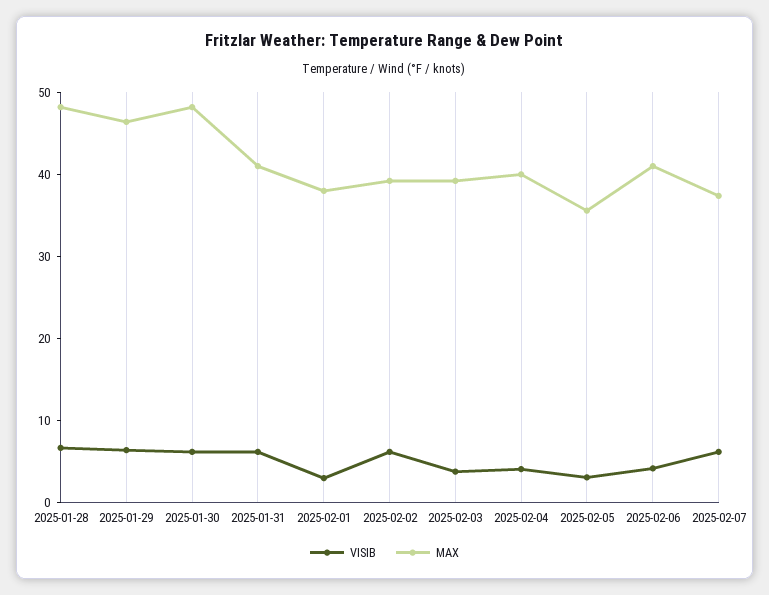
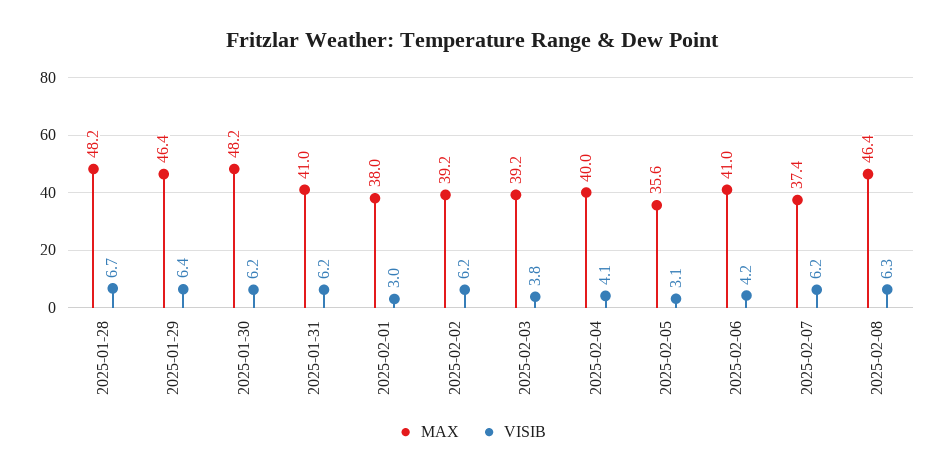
MAX, 2025-02-08: none -> 46.4
VISIB, 2025-02-08: none -> 6.3

